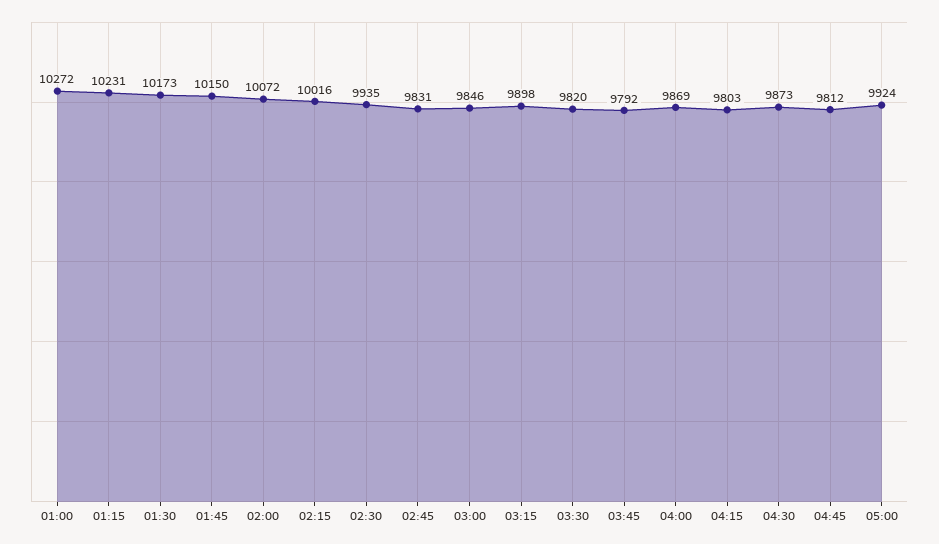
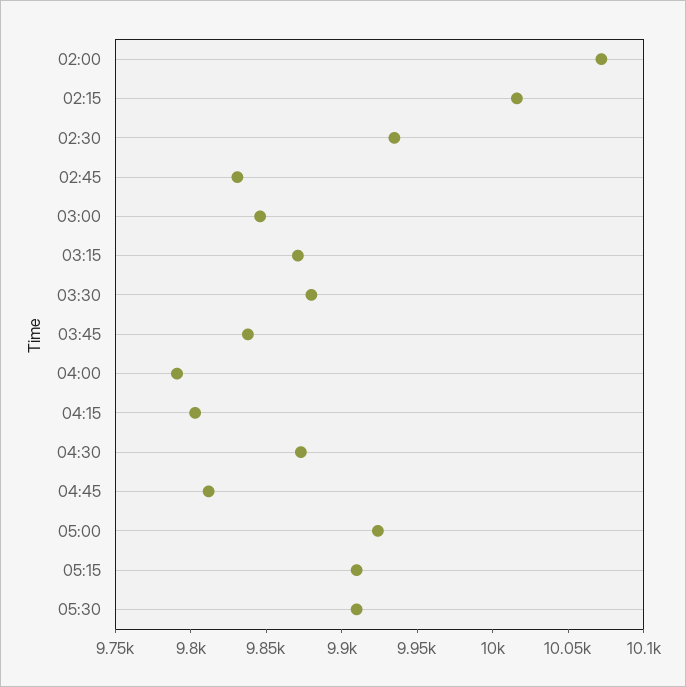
01:00: 10272 -> none
01:15: 10231 -> none
01:30: 10173 -> none
01:45: 10150 -> none
03:15: 9898 -> 9870
03:30: 9820 -> 9880
03:45: 9792 -> 9840
04:00: 9869 -> 9790
05:15: none -> 9910
05:30: none -> 9910

